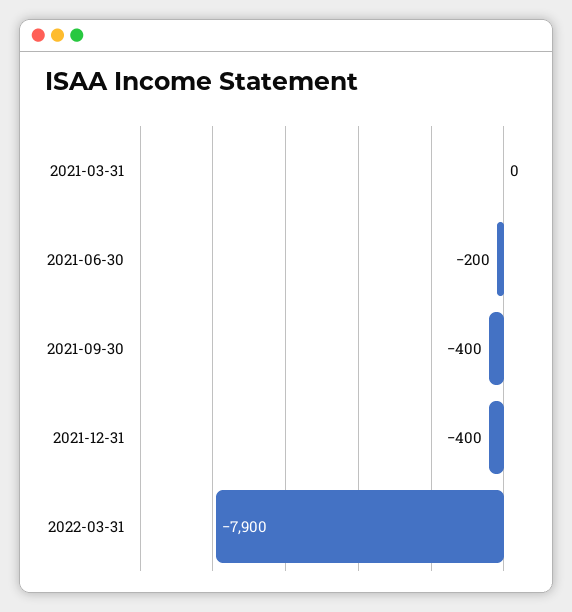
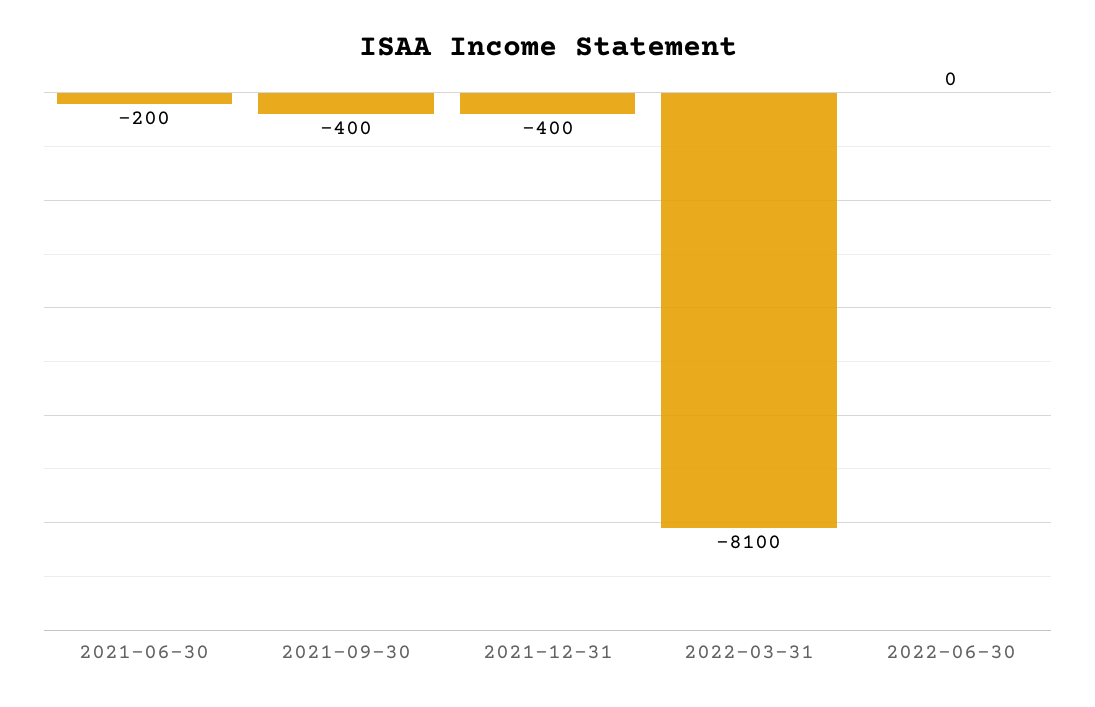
2021-03-31: 0 -> none
2022-03-31: -7900 -> -8100
2022-06-30: none -> 0

